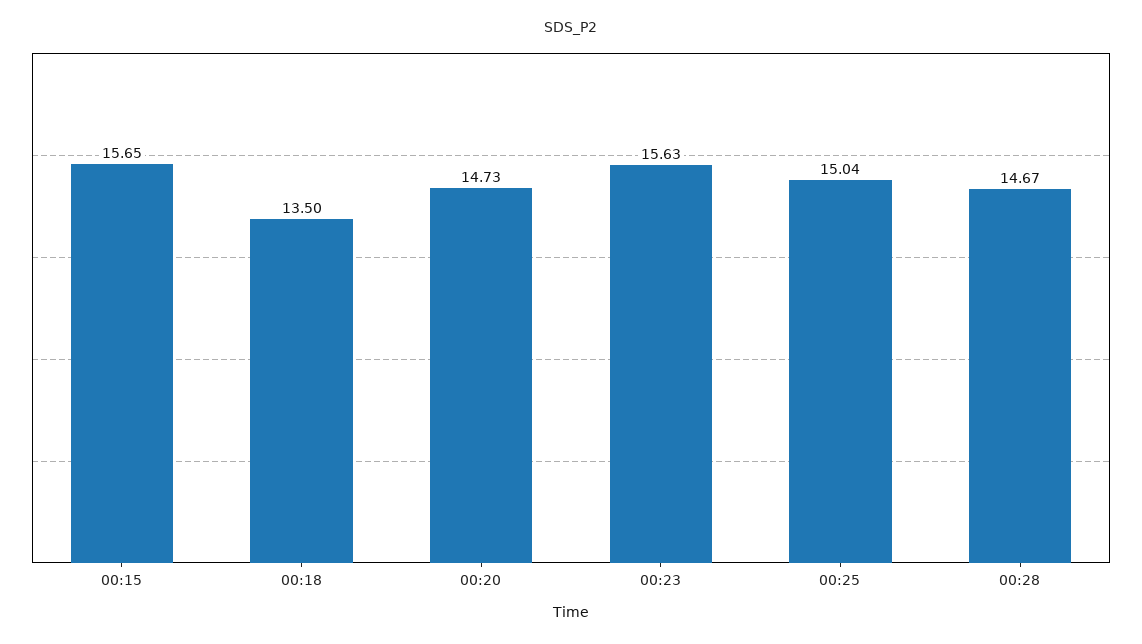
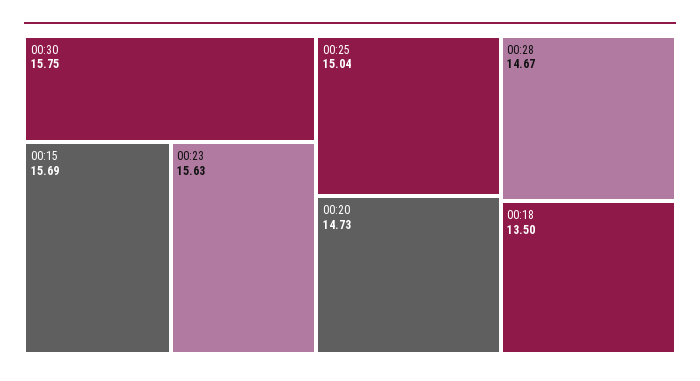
00:15: 15.65 -> 15.69
00:30: none -> 15.75

